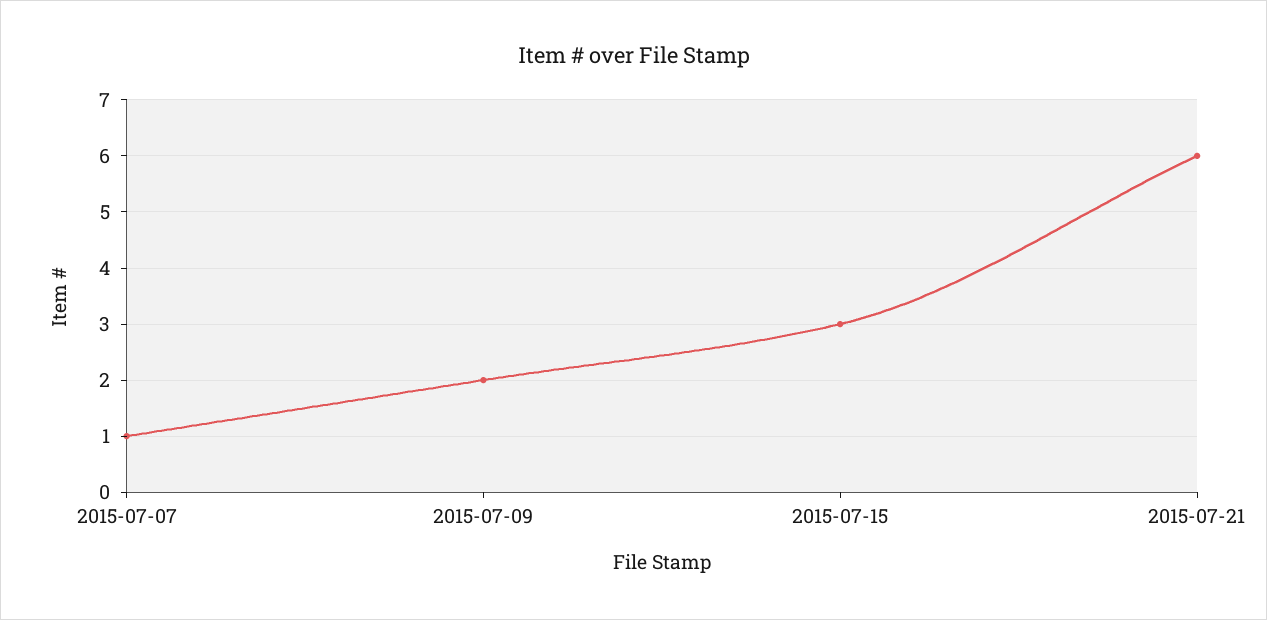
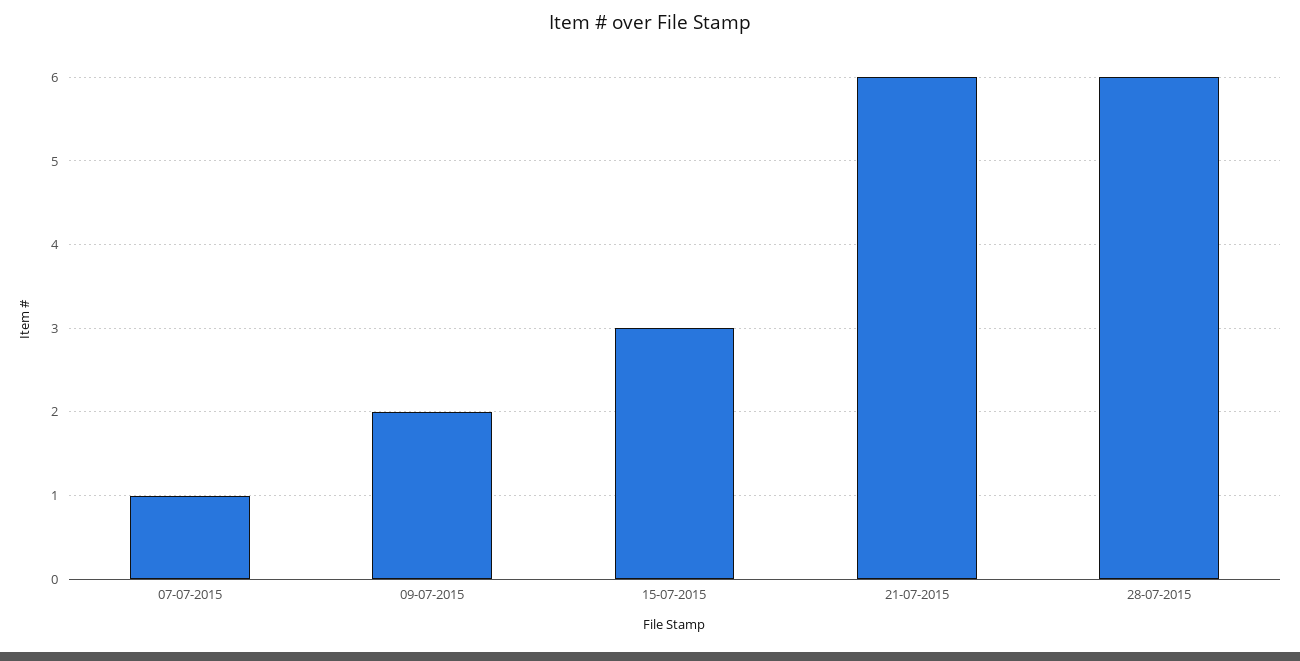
28-07-2015: none -> 6

